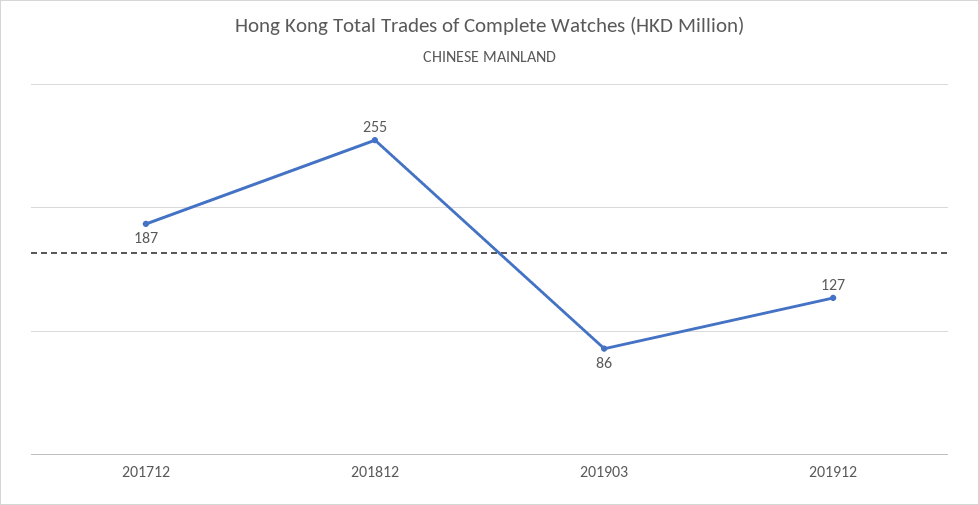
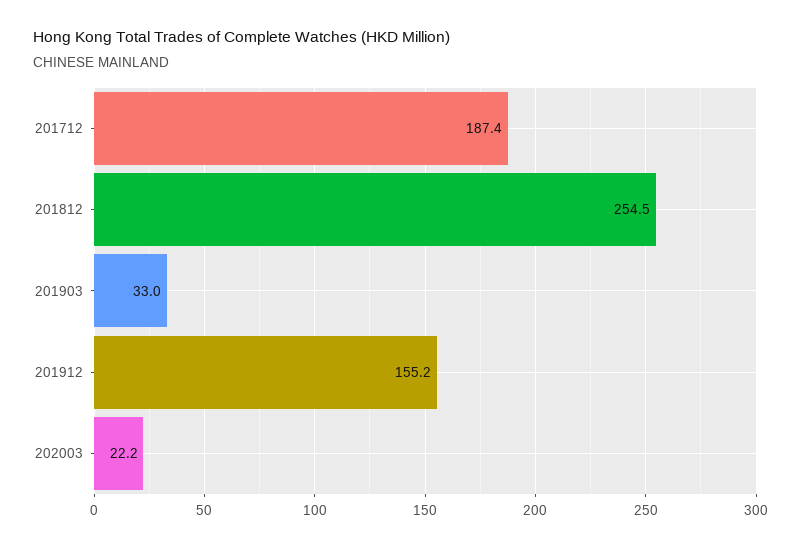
201903: 86 -> 33
201912: 127 -> 155.2
202003: none -> 22.2

